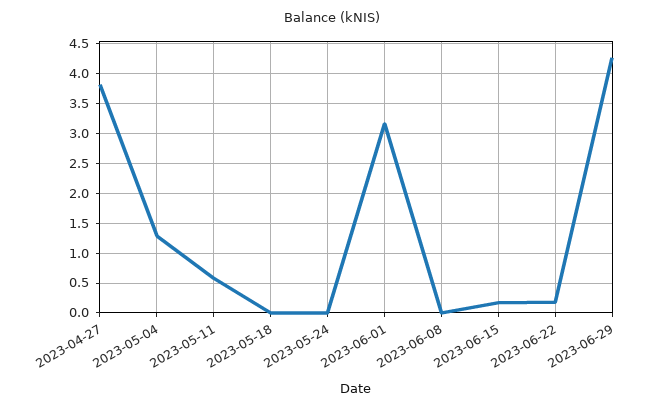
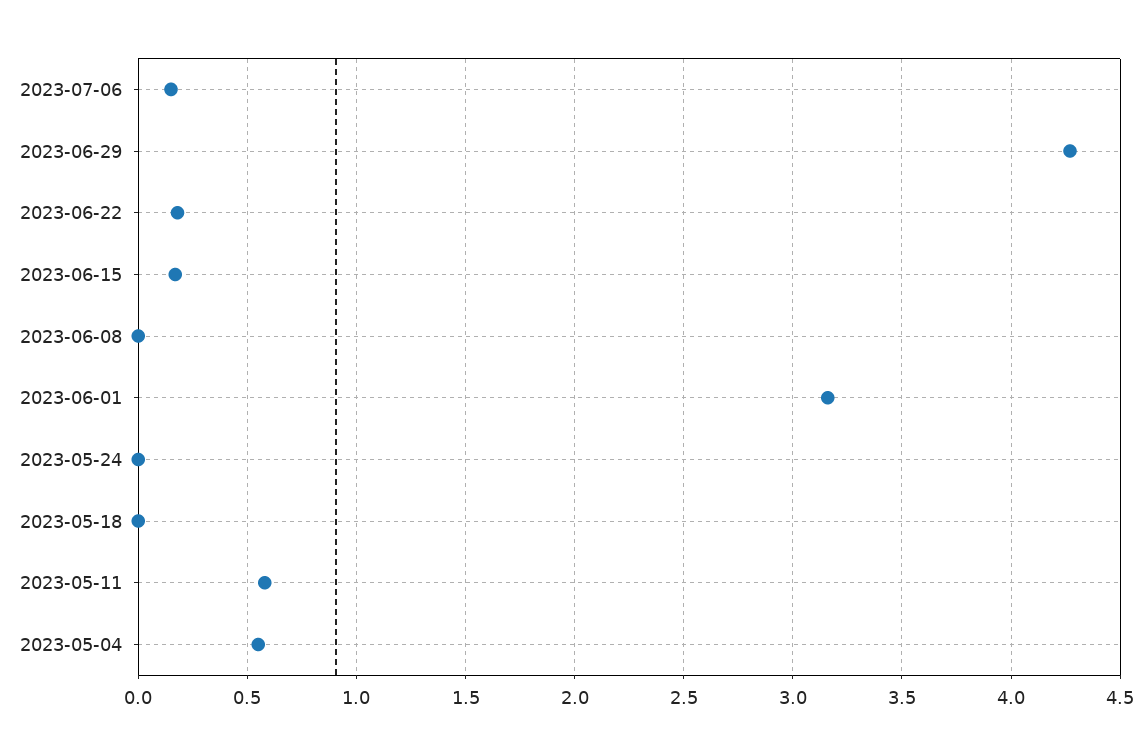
2023-04-27: 3.75 -> none
2023-05-04: 1.25 -> 0.55
2023-07-06: none -> 0.15

